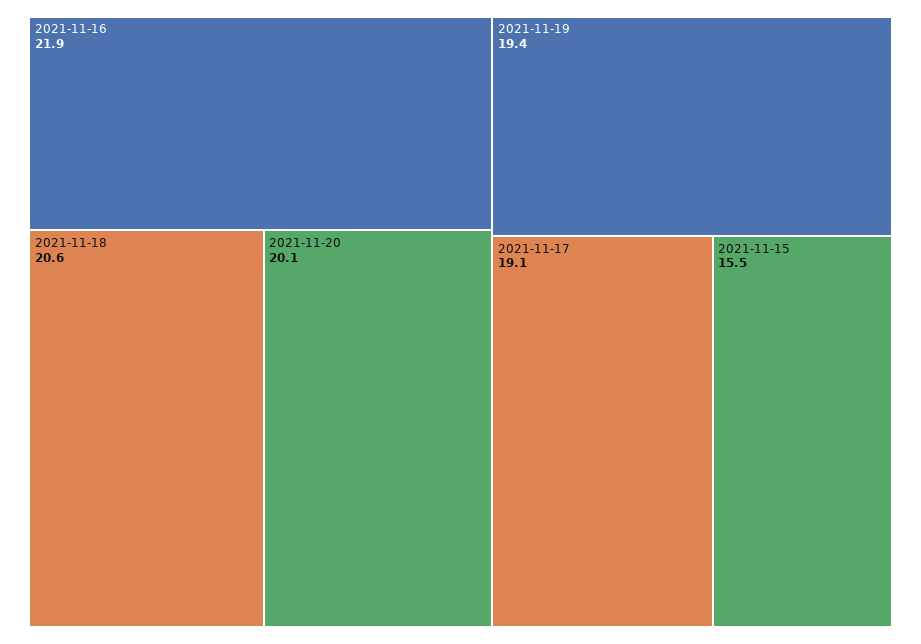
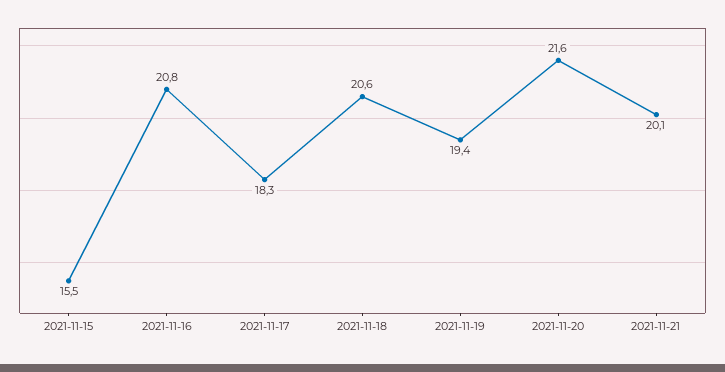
2021-11-16: 21.9 -> 20.8
2021-11-20: 20.1 -> 21.6
2021-11-17: 19.1 -> 18.3
2021-11-21: none -> 20.1

